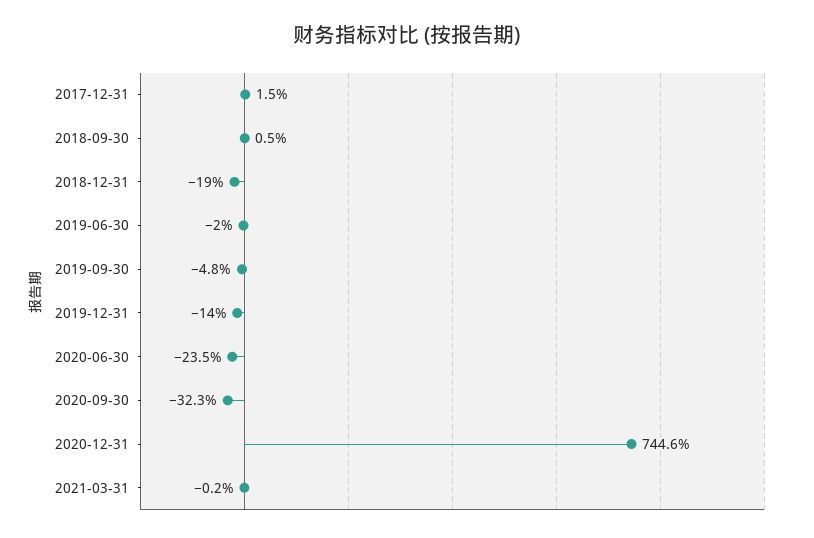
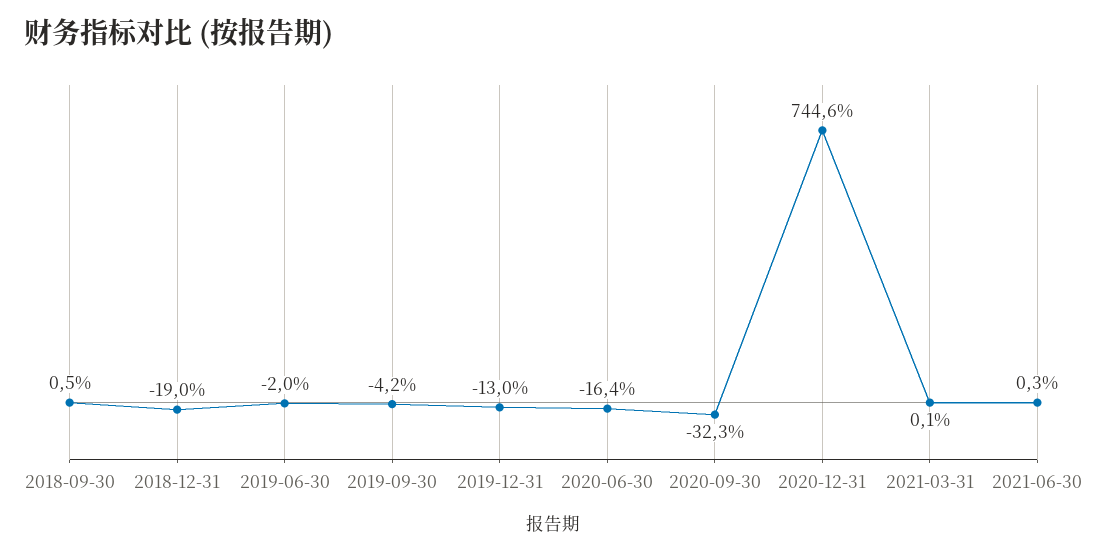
2017-12-31: 1.5 -> none
2019-09-30: -4.8 -> -4.2
2019-12-31: -14 -> -13
2020-06-30: -23.5 -> -16.4
2021-03-31: -0.2 -> 0.1
2021-06-30: none -> 0.3

